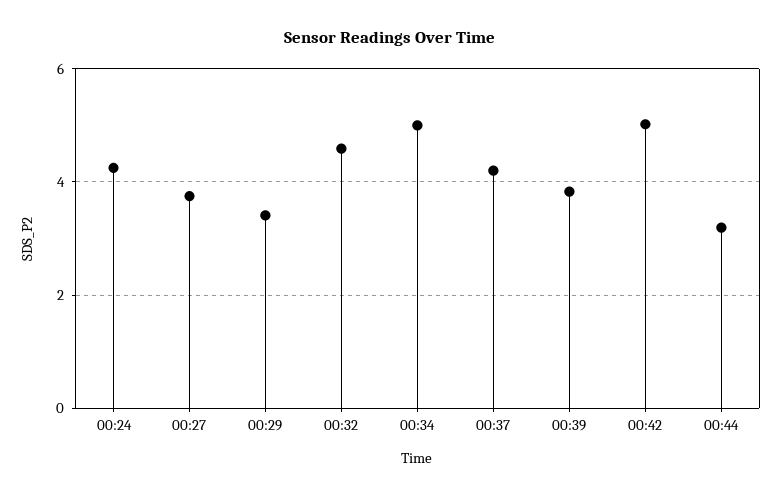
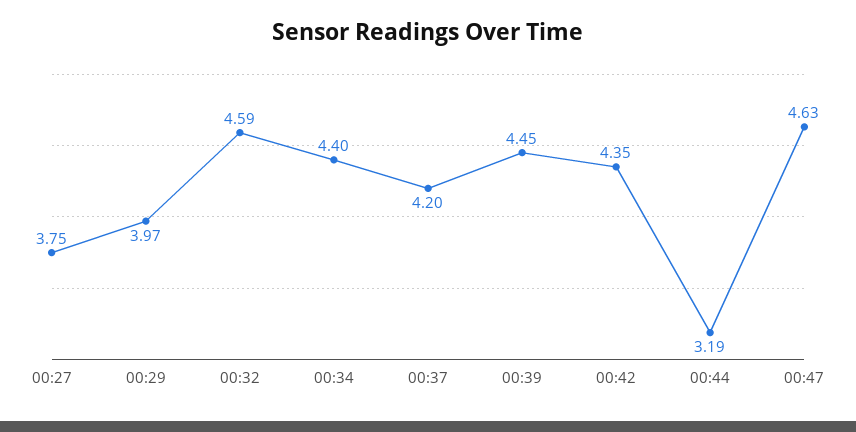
00:24: 4.2 -> none
00:29: 3.4 -> 3.97
00:34: 5 -> 4.4
00:39: 3.8 -> 4.45
00:42: 5 -> 4.35
00:47: none -> 4.63

